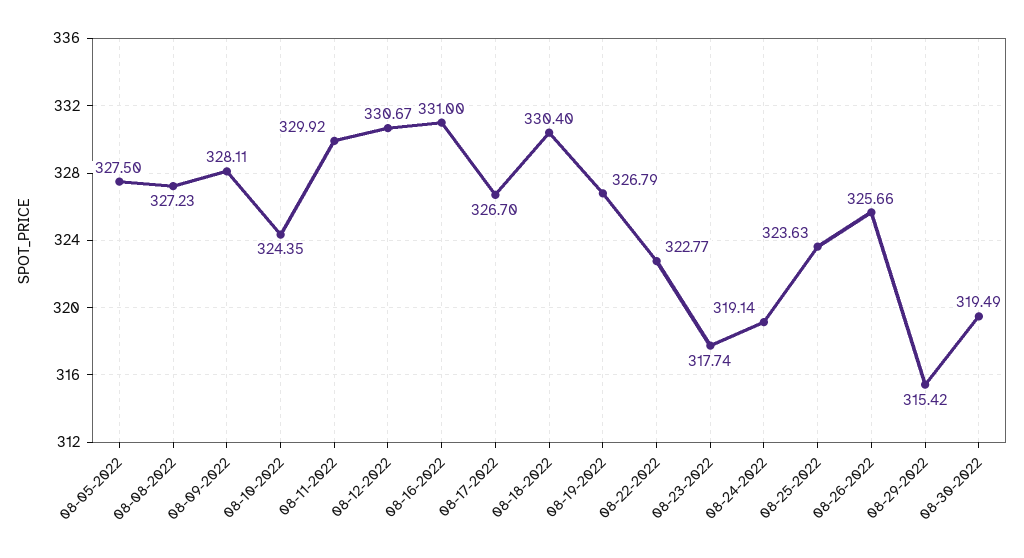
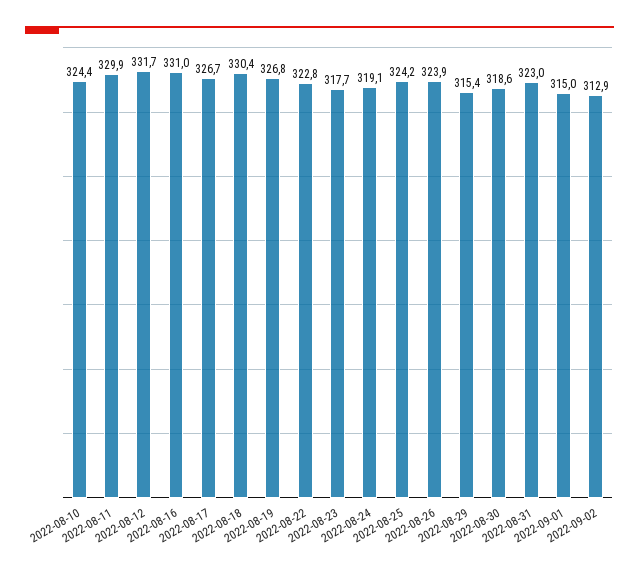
08-05-2022: 327.5 -> none
08-08-2022: 327.23 -> none
08-09-2022: 328.11 -> none
08-12-2022: 330.67 -> 331.7
08-25-2022: 323.63 -> 324.2
08-26-2022: 325.66 -> 323.9
08-30-2022: 319.49 -> 318.6
2022-08-31: none -> 323
2022-09-01: none -> 315
2022-09-02: none -> 312.9

